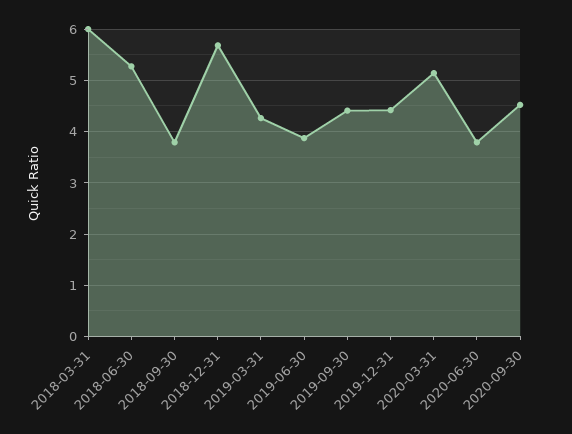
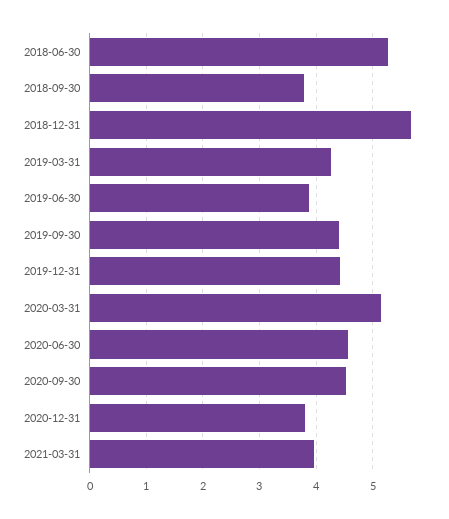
2018-03-31: 6 -> none
2020-06-30: 3.8 -> 4.6
2020-12-31: none -> 3.8
2021-03-31: none -> 4

